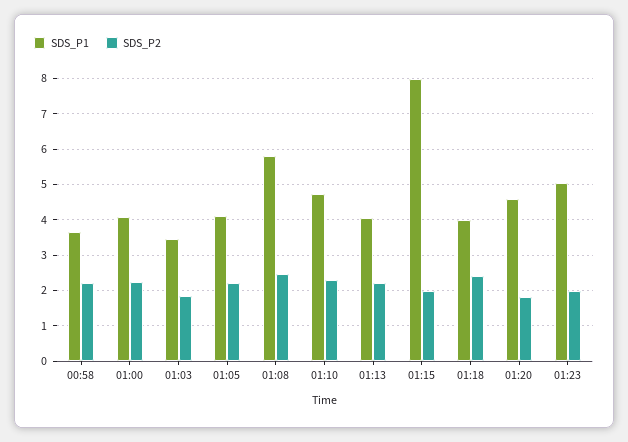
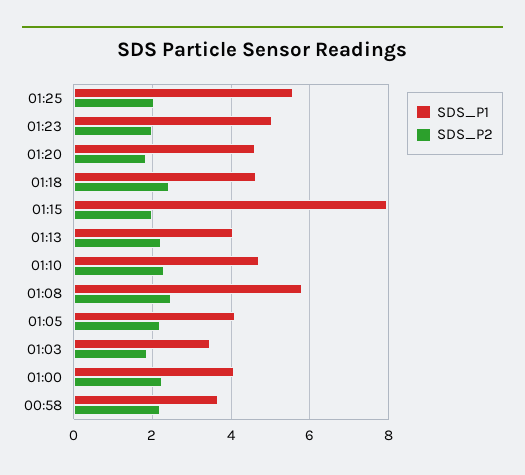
SDS_P1, 01:18: 4 -> 4.6
SDS_P1, 01:25: none -> 5.6
SDS_P2, 01:25: none -> 2

